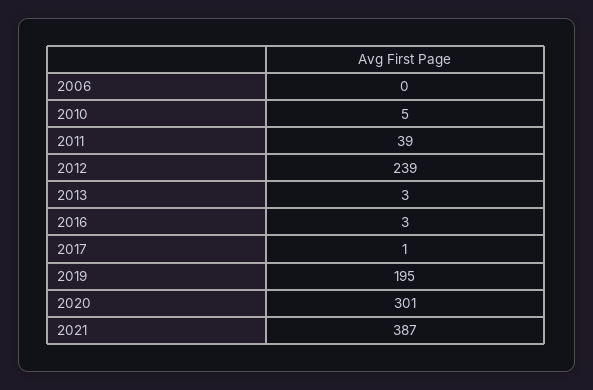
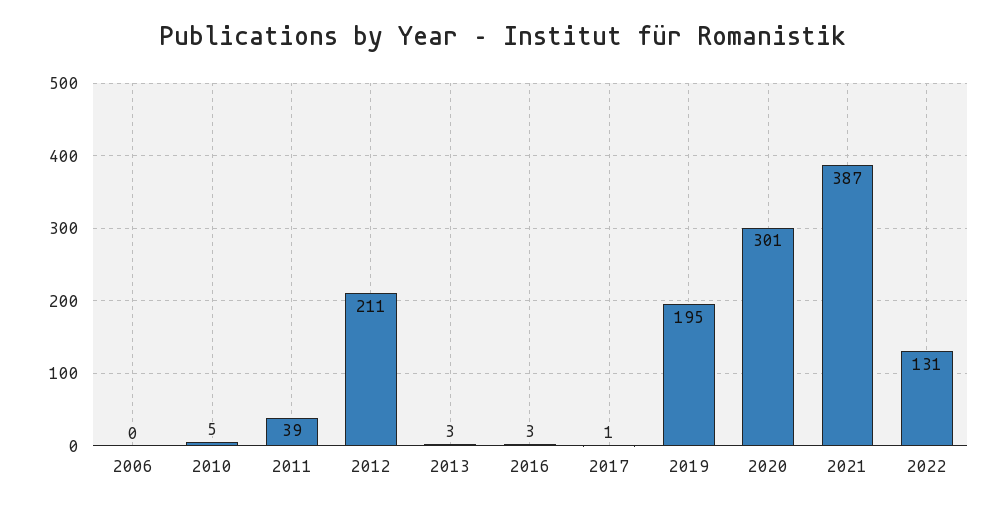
2012: 239 -> 211
2022: none -> 131

